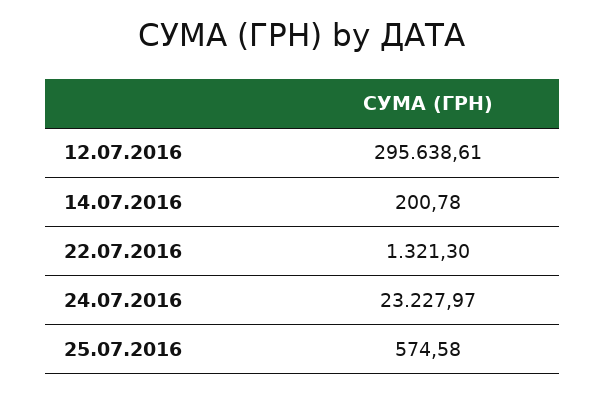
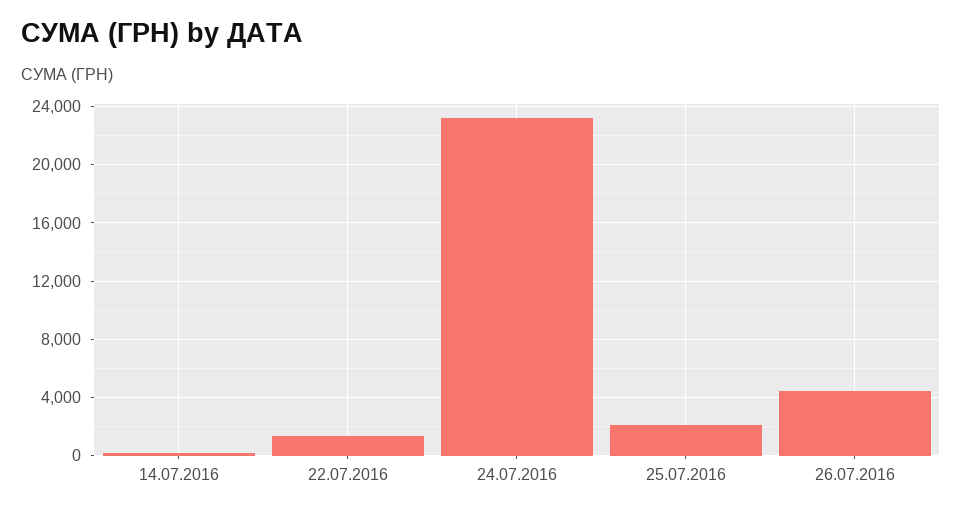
12.07.2016: 295638.61 -> none
25.07.2016: 574.58 -> 2000
26.07.2016: none -> 4500

